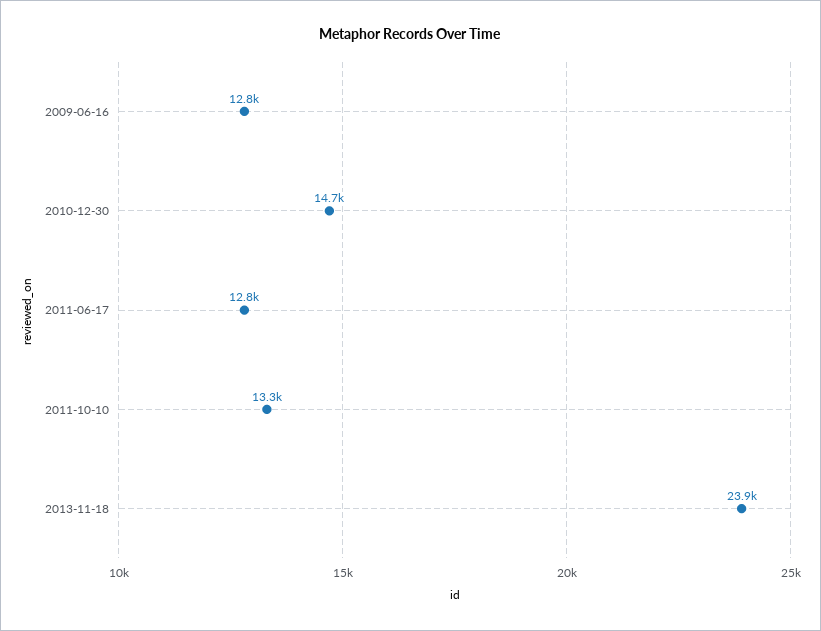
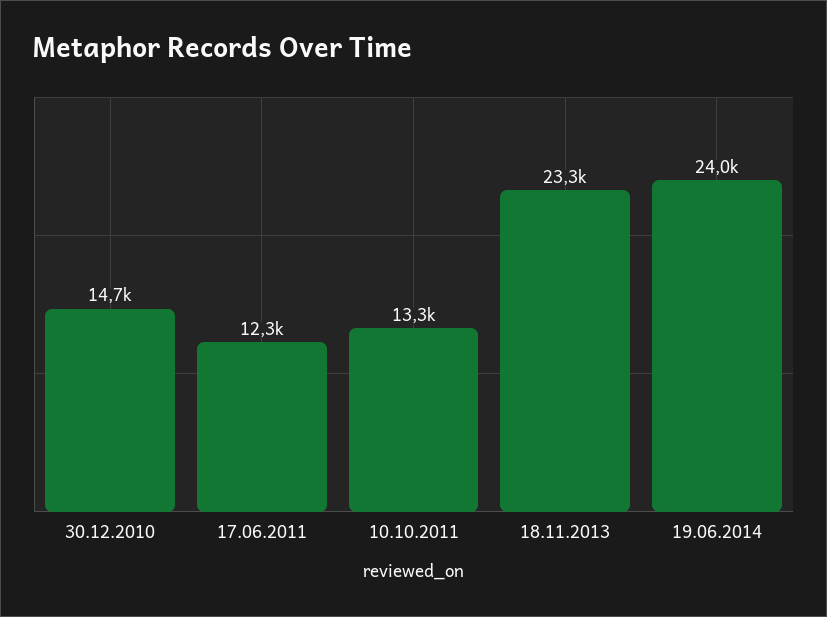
2009-06-16: 12800 -> none
2011-06-17: 12800 -> 12300
2013-11-18: 23900 -> 23300
19.06.2014: none -> 24000

